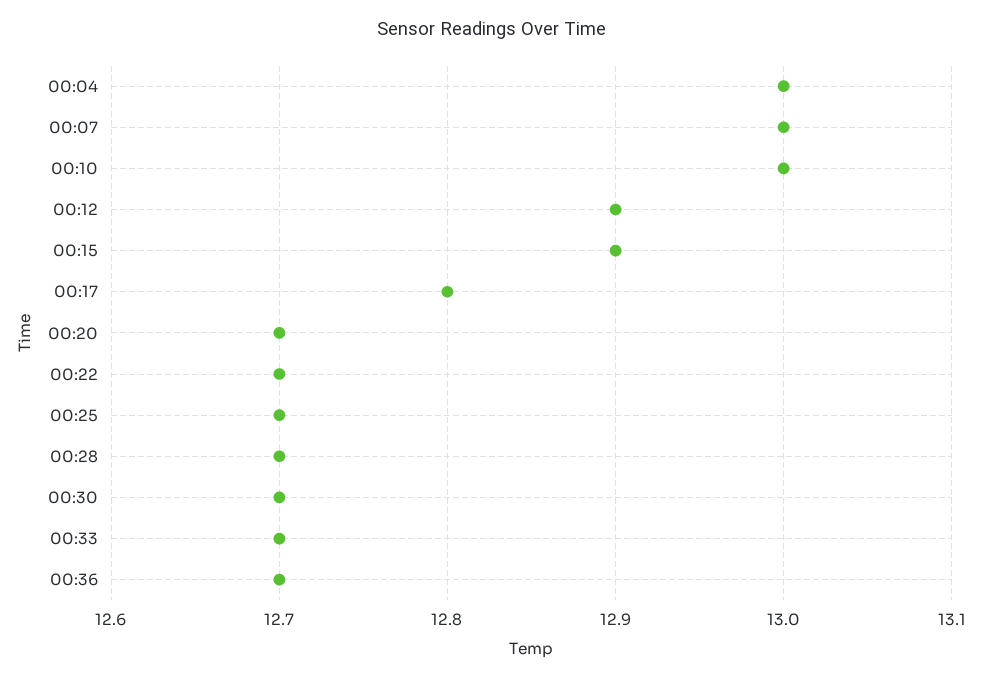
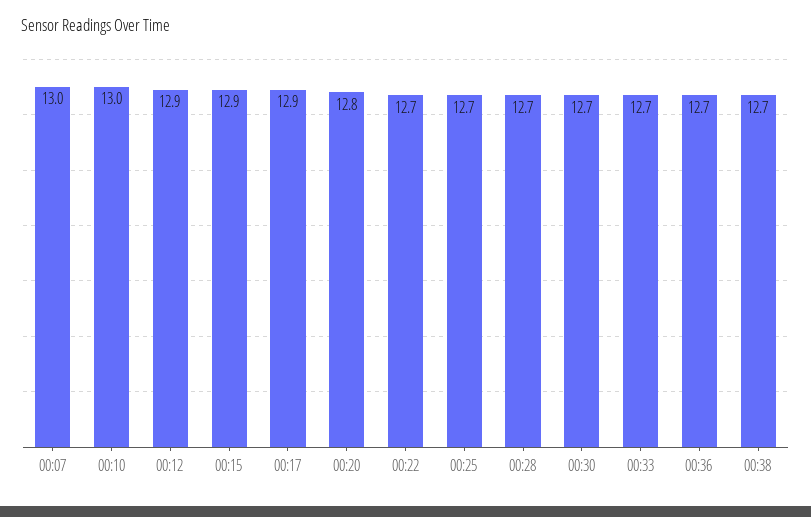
00:04: 13 -> none
00:17: 12.8 -> 12.9
00:20: 12.7 -> 12.8
00:38: none -> 12.7

